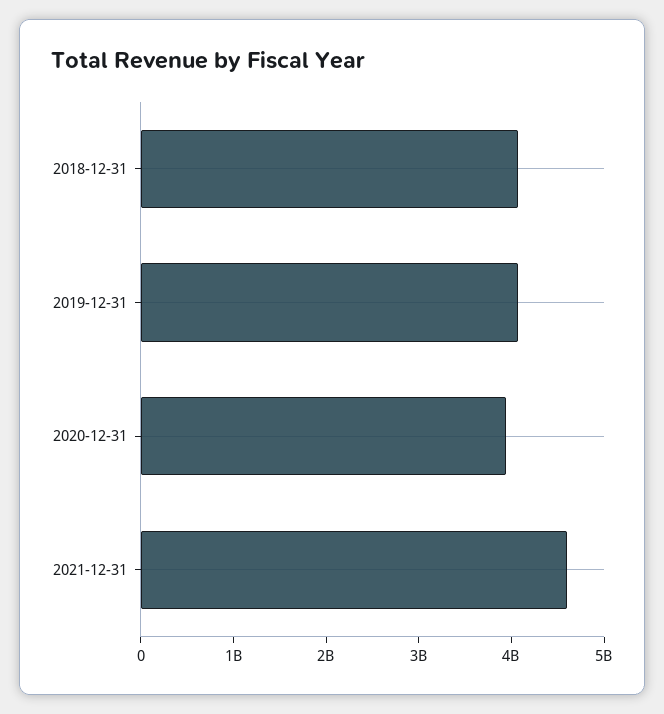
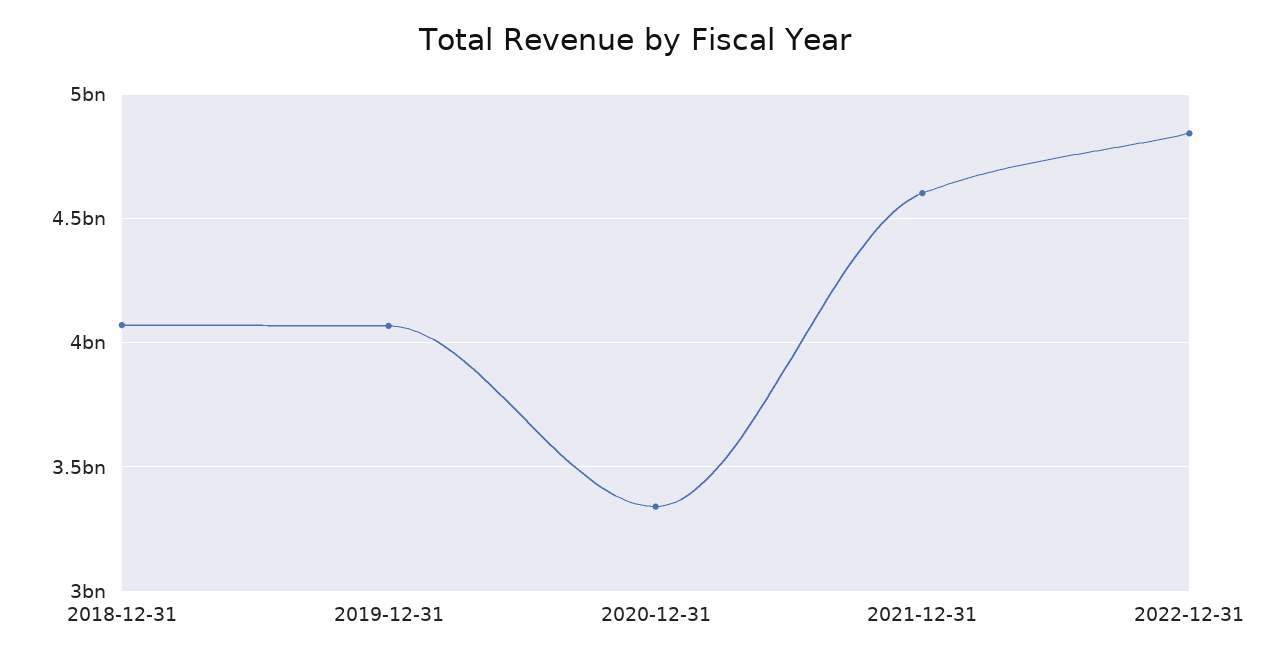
2020-12-31: 4000000000 -> 3350000000
2022-12-31: none -> 4850000000

